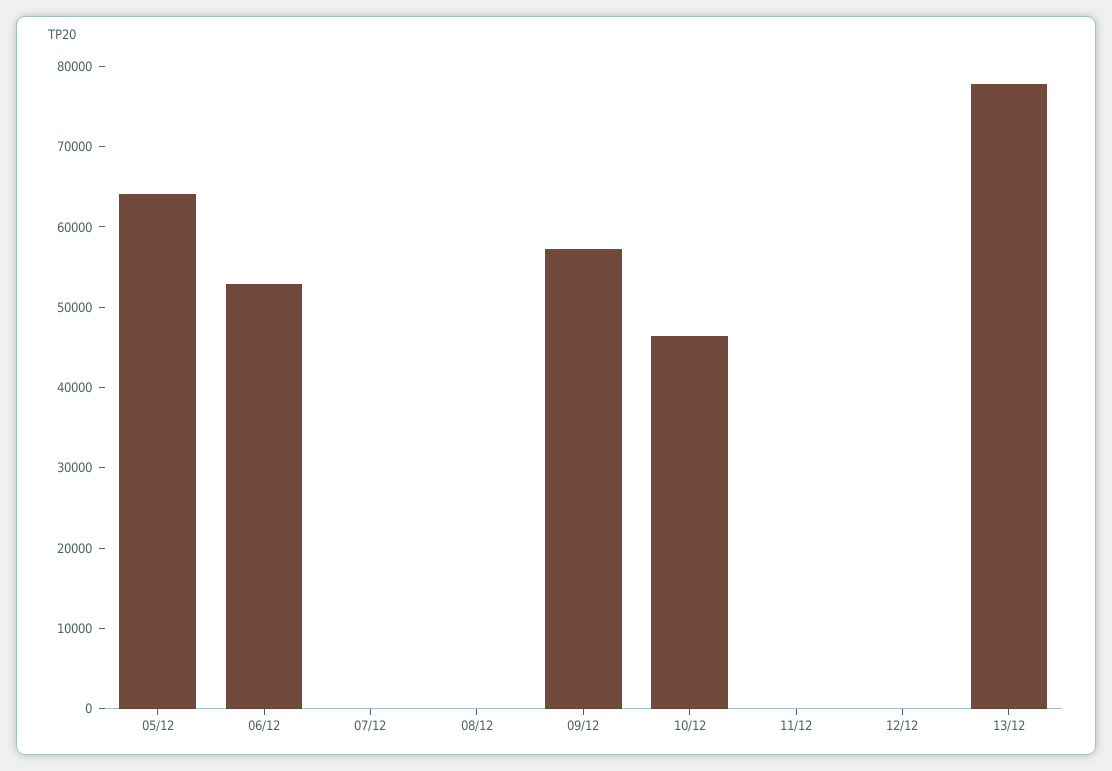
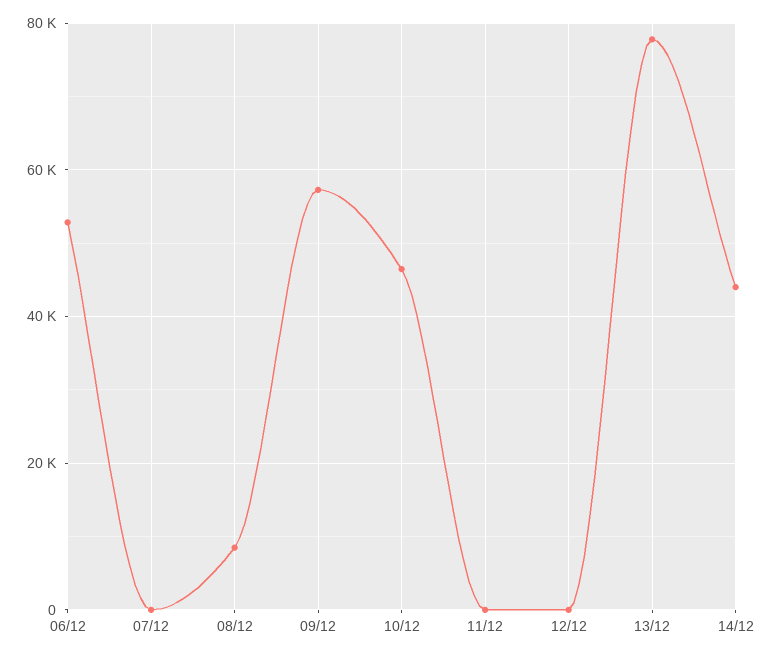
05/12: 64000 -> none
08/12: 0 -> 8000
14/12: none -> 44000

